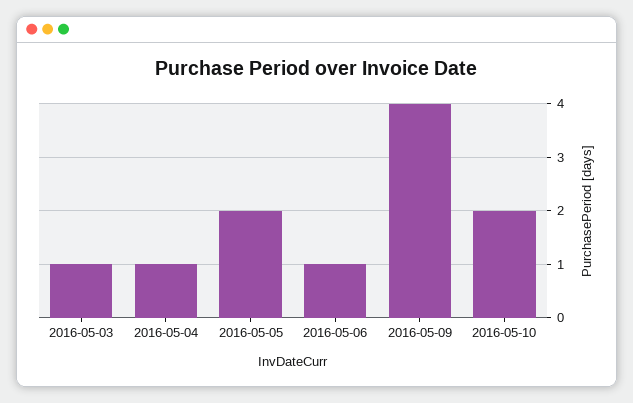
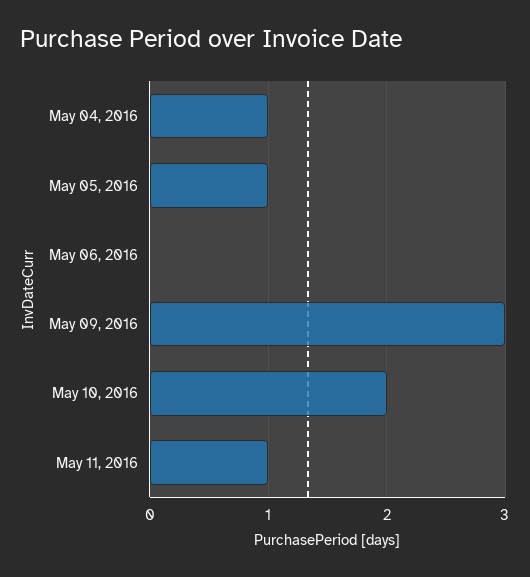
2016-05-03: 1 -> none
2016-05-05: 2 -> 1
2016-05-06: 1 -> 0
2016-05-09: 4 -> 3
May 11, 2016: none -> 1

